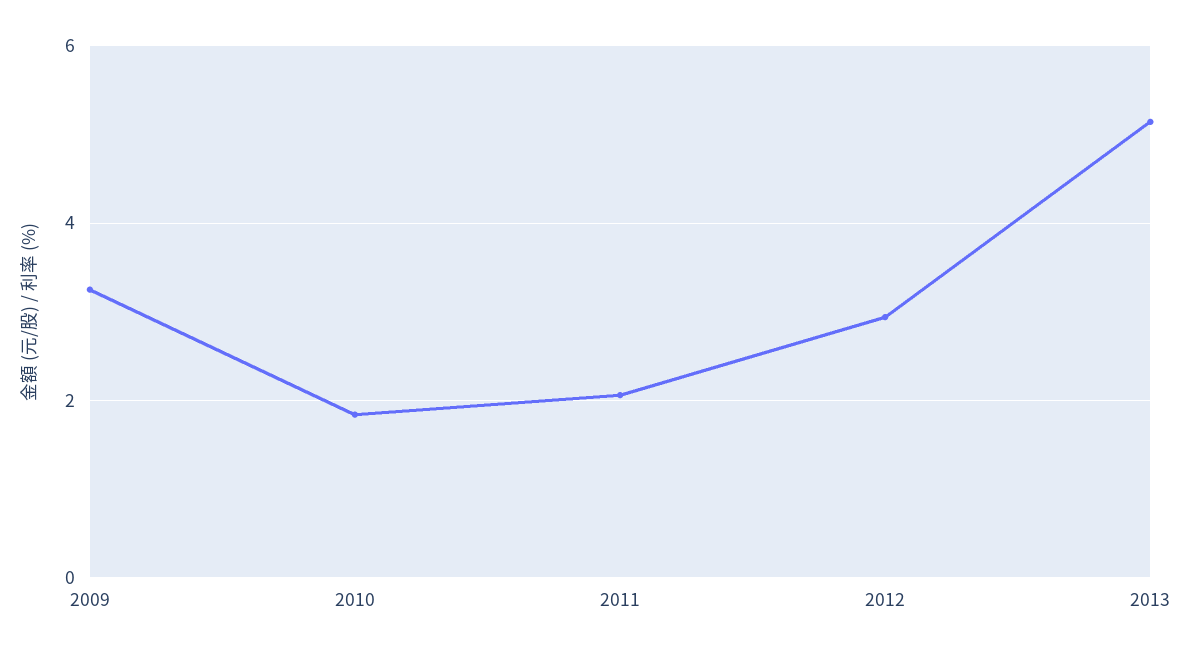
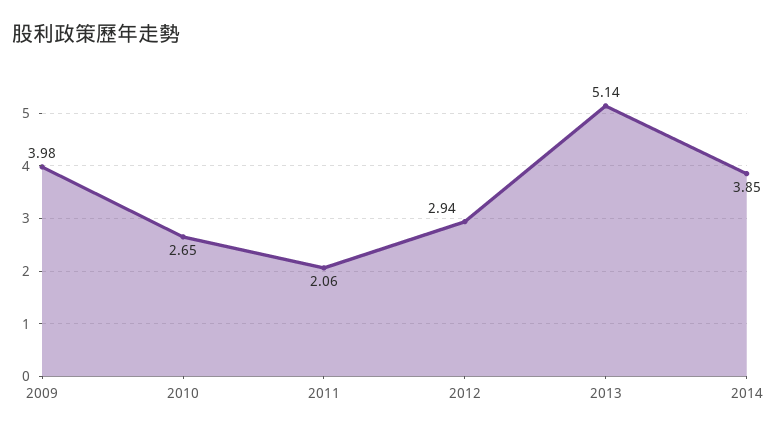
2009: 3.2 -> 3.98
2010: 1.8 -> 2.65
2014: none -> 3.85

